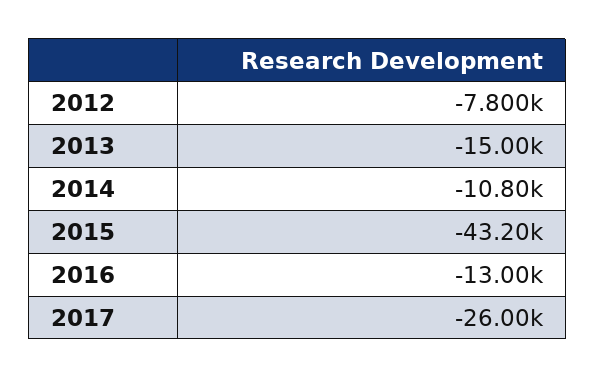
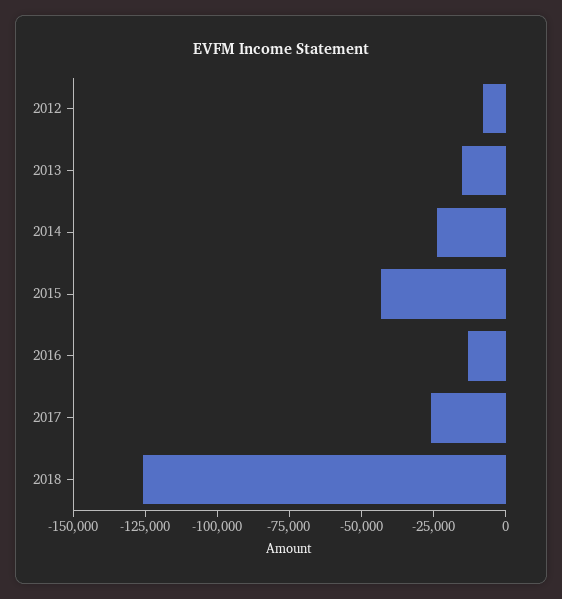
2014: -10800 -> -25000
2018: none -> -125000

